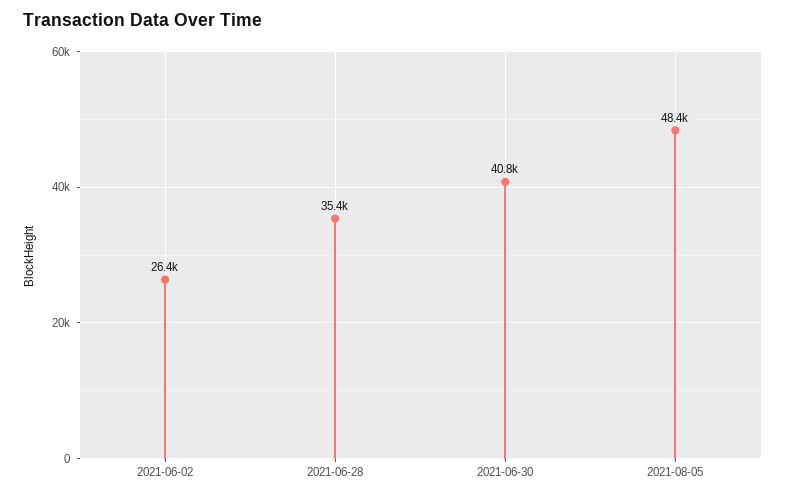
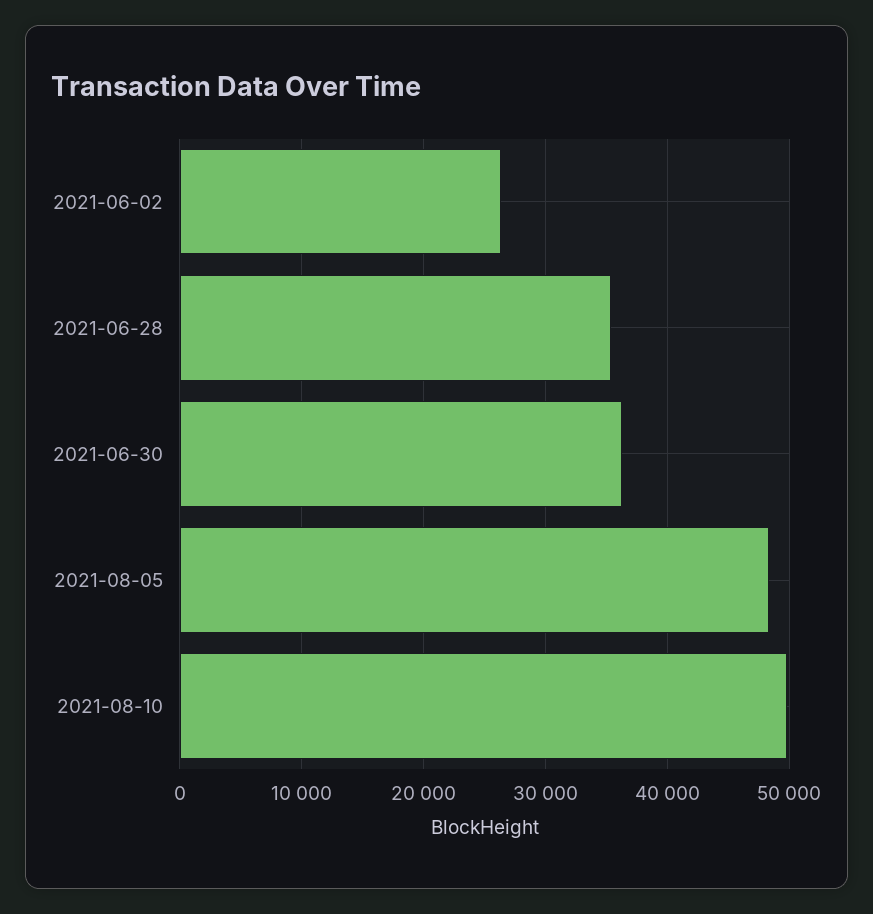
2021-06-30: 40800 -> 36000
2021-08-10: none -> 50000

